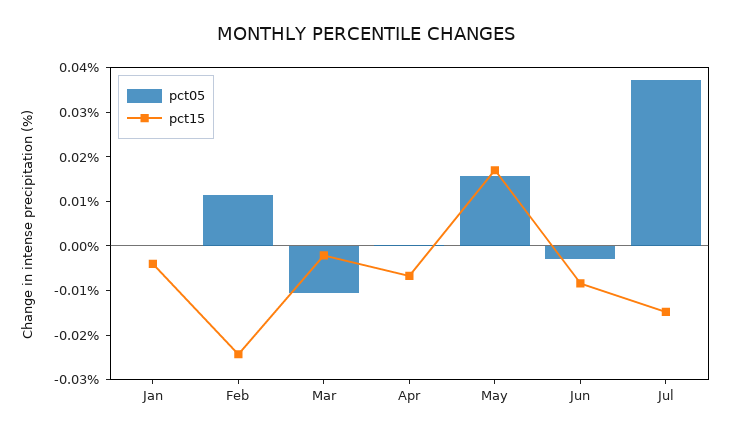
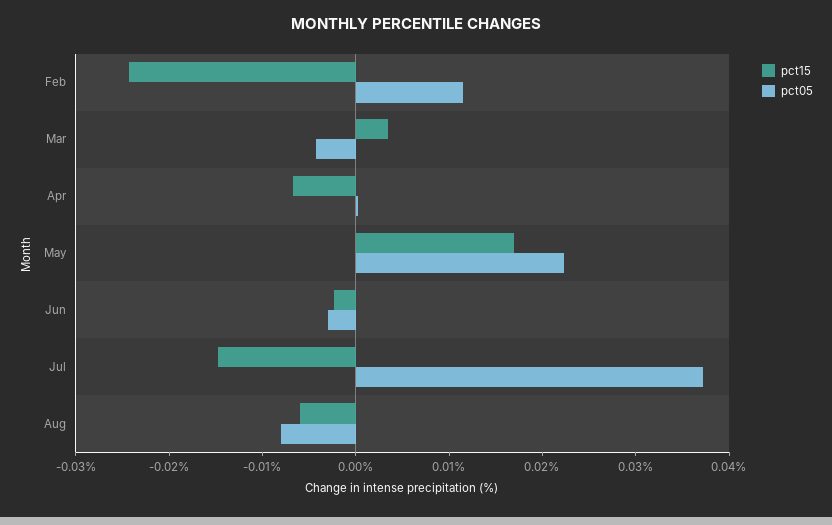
pct05, Jan: 0 -> none
pct15, Jan: -0.004 -> none
pct05, Mar: -0.01 -> -0.004
pct15, Mar: -0.002 -> 0.004
pct05, May: 0.016 -> 0.022
pct15, Jun: -0.008 -> -0.002
pct15, Aug: none -> -0.006
pct05, Aug: none -> -0.008

